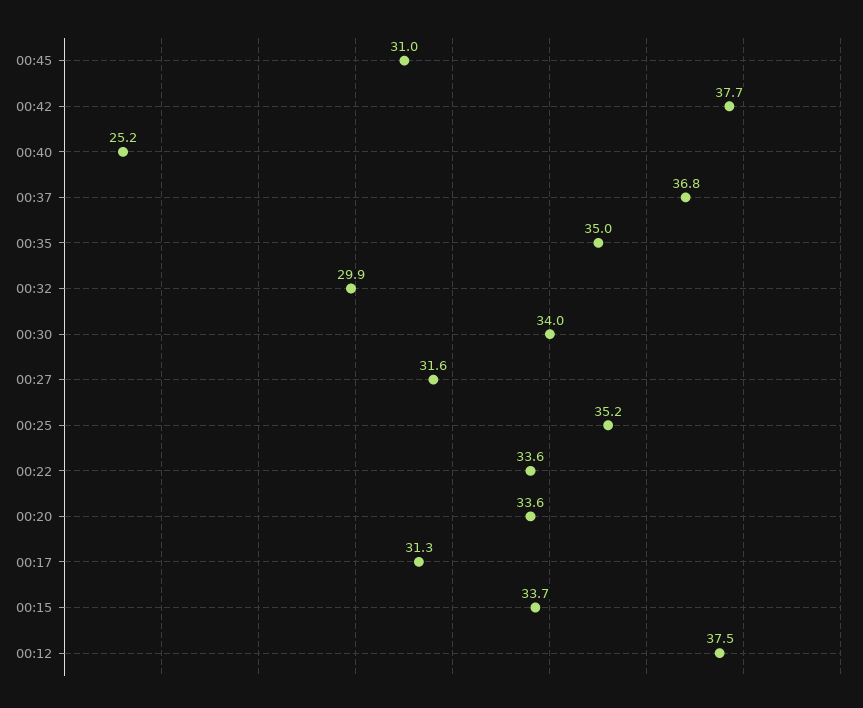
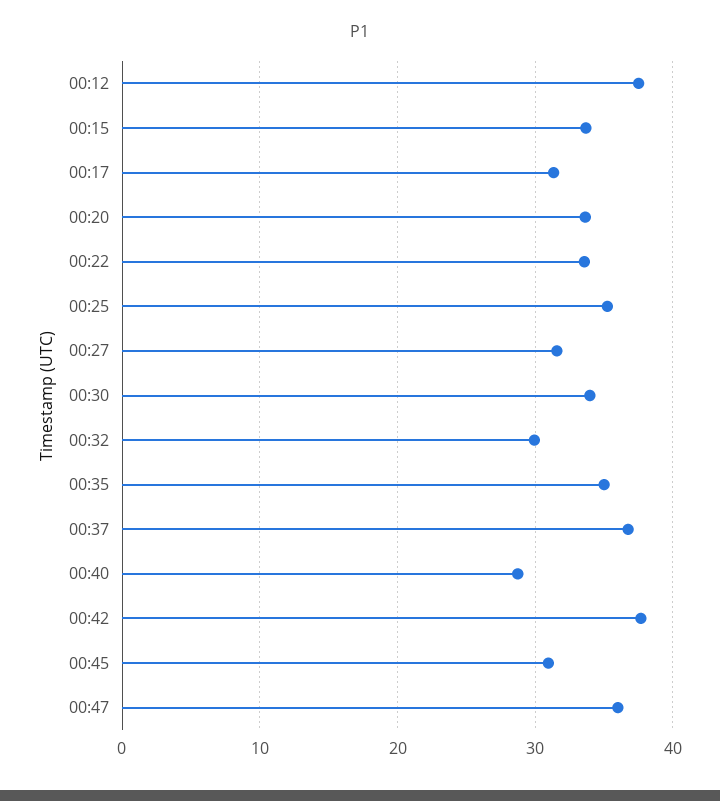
00:40: 25.2 -> 29
00:47: none -> 36

